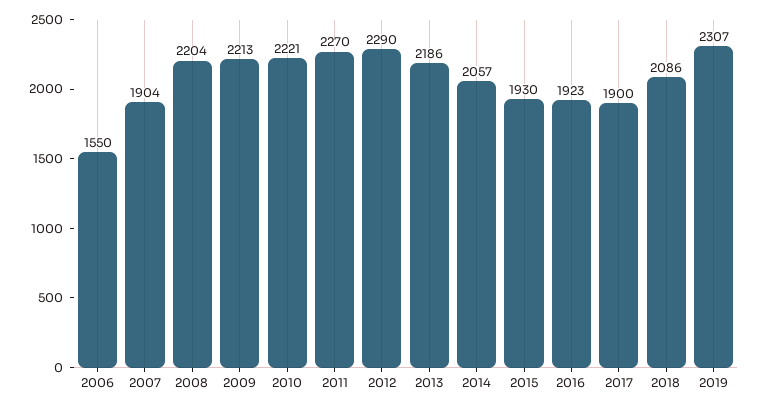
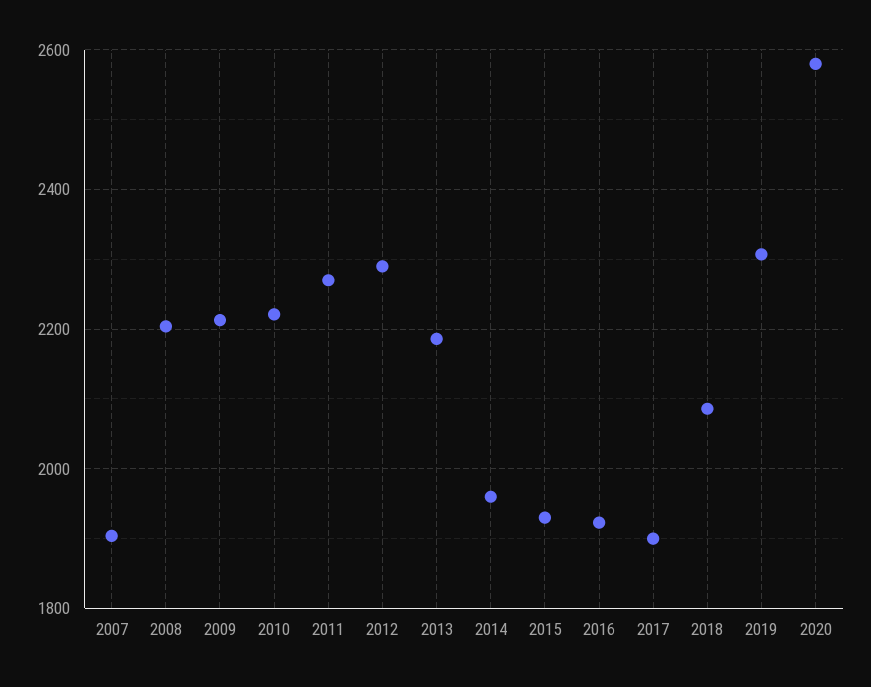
2006: 1550 -> none
2014: 2057 -> 1960
2020: none -> 2580

